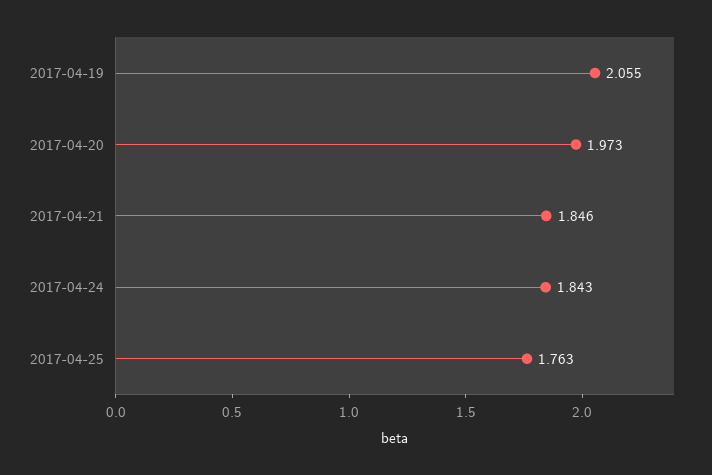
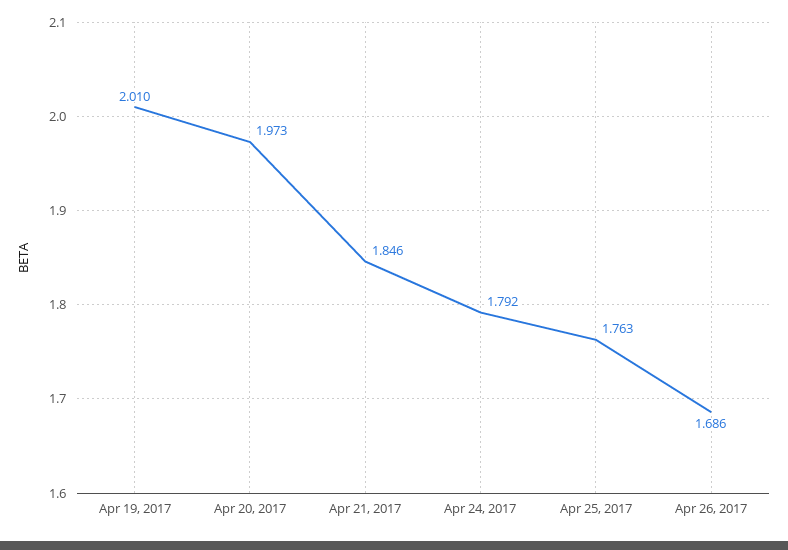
2017-04-19: 2.055 -> 2.01
2017-04-24: 1.843 -> 1.792
Apr 26, 2017: none -> 1.686

